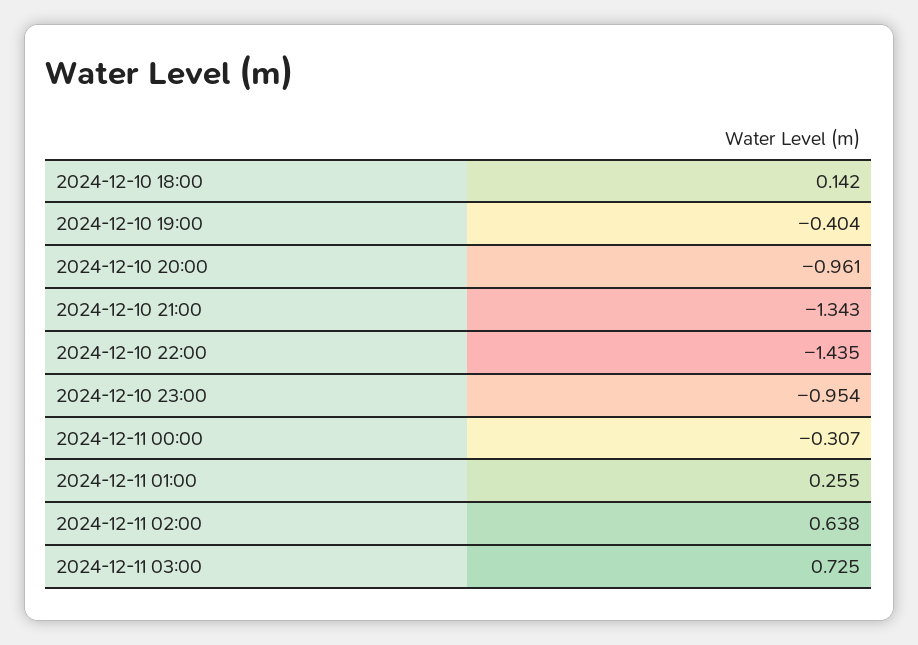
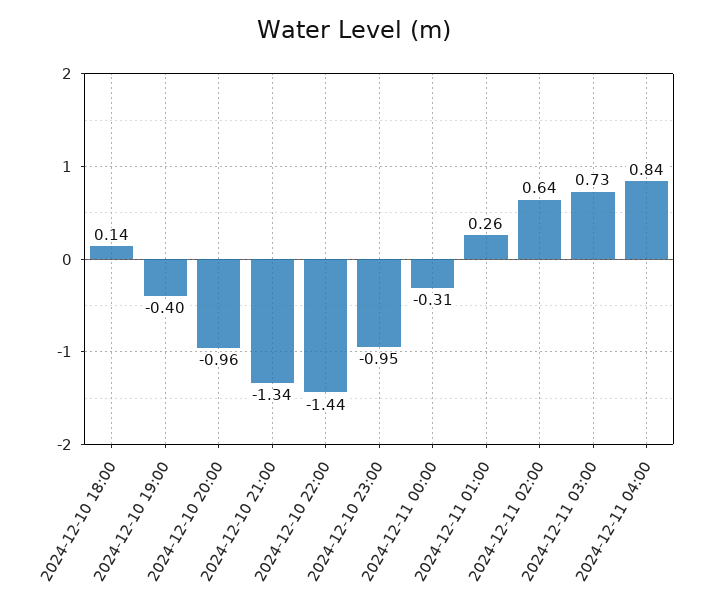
2024-12-11 04:00: none -> 0.84

